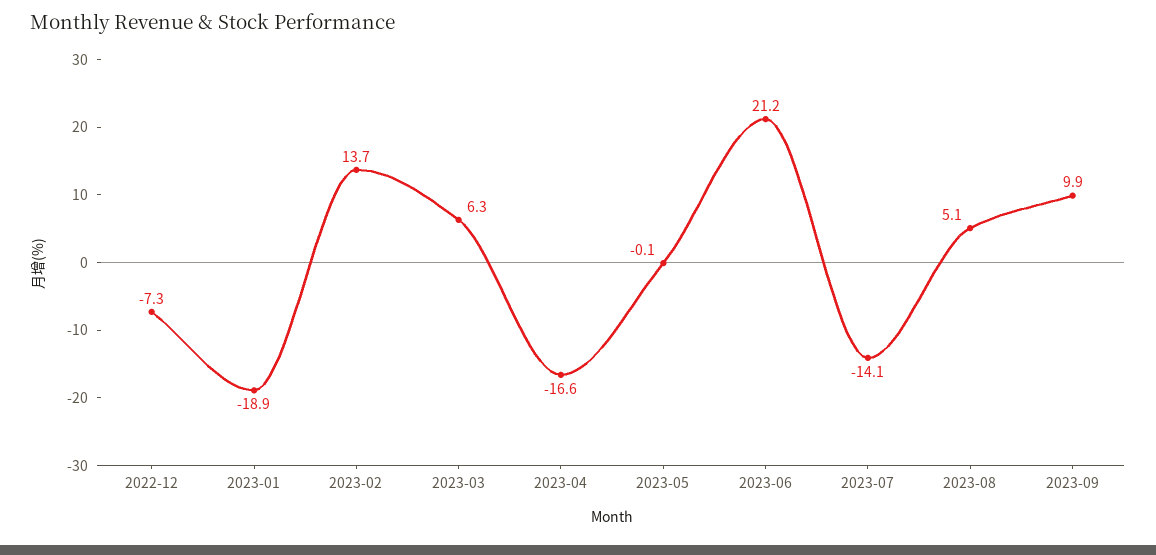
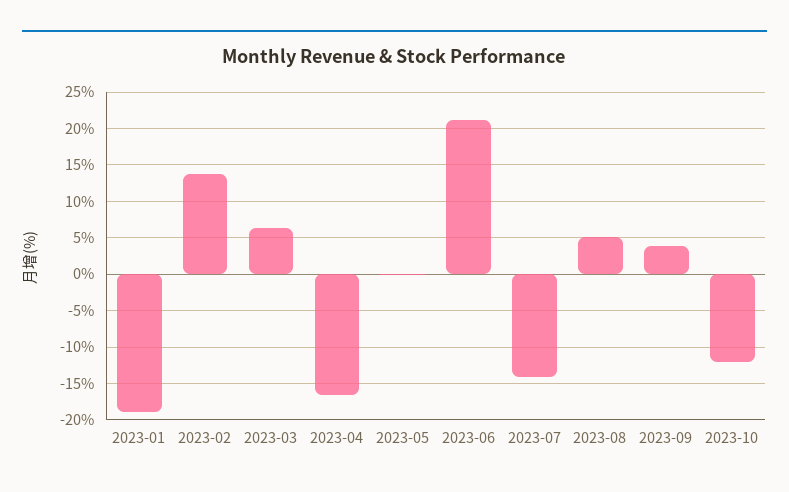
2022-12: -7.3 -> none
2023-09: 9.9 -> 4
2023-10: none -> -12

